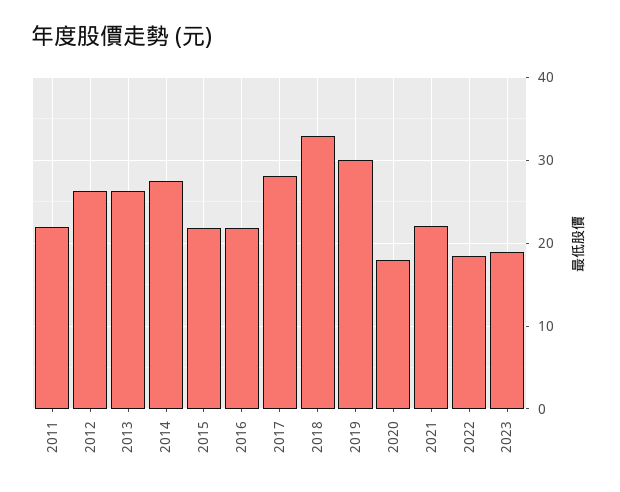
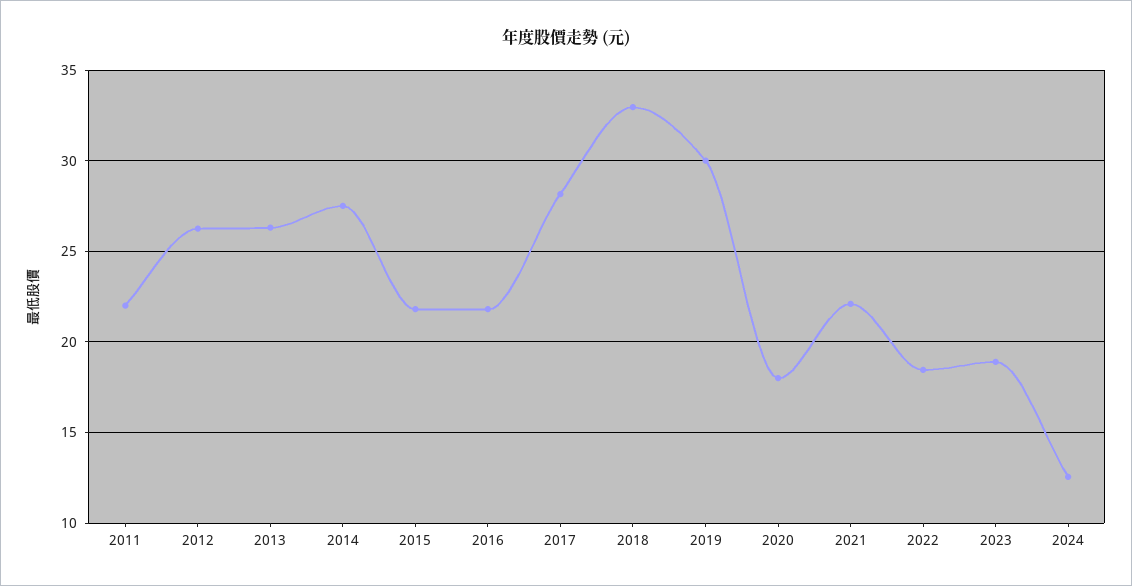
2024: none -> 12.5

